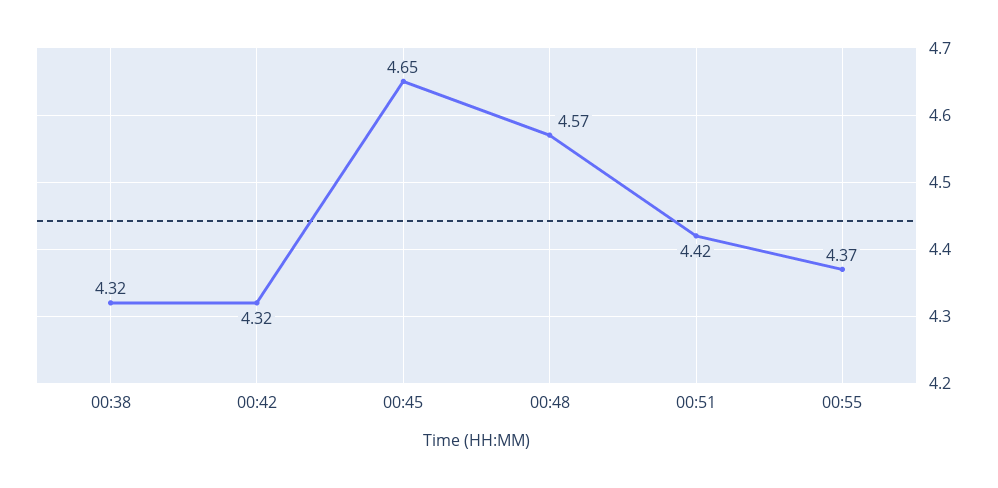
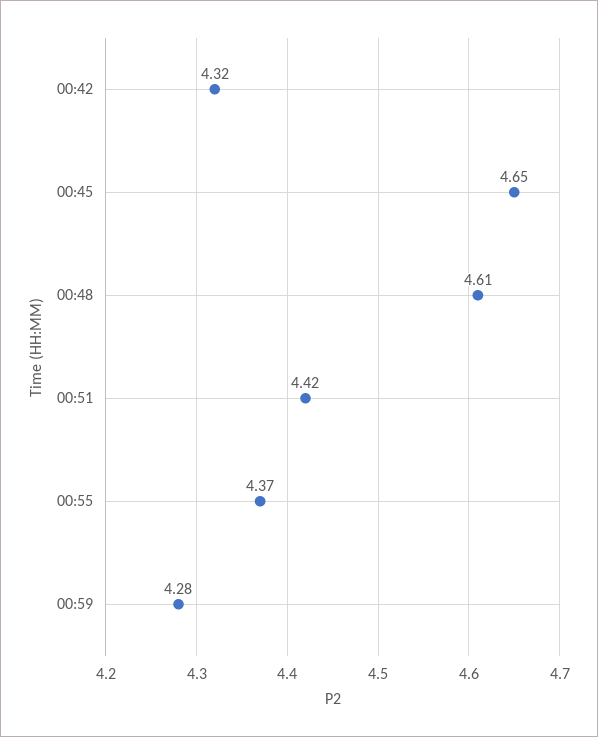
00:38: 4.32 -> none
00:48: 4.57 -> 4.61
00:59: none -> 4.28

